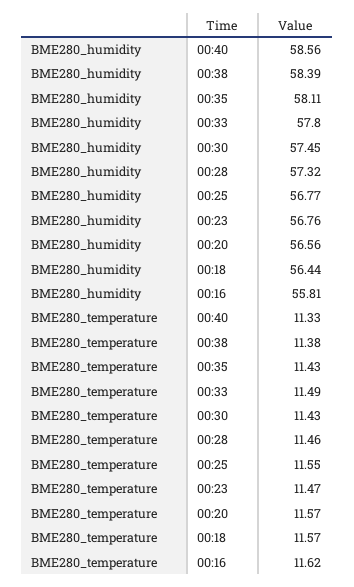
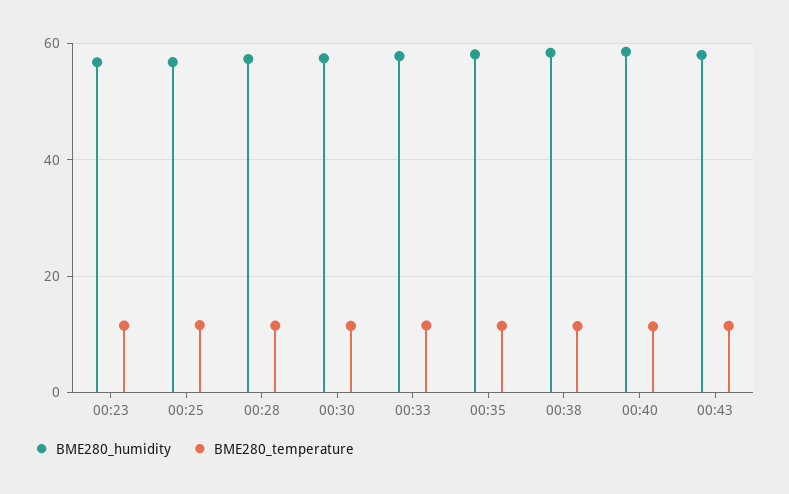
BME280_humidity, 00:20: 56.56 -> none
BME280_humidity, 00:18: 56.44 -> none
BME280_humidity, 00:16: 55.81 -> none
BME280_temperature, 00:20: 11.57 -> none
BME280_temperature, 00:18: 11.57 -> none
BME280_temperature, 00:16: 11.62 -> none
BME280_humidity, 00:43: none -> 58
BME280_temperature, 00:43: none -> 12

